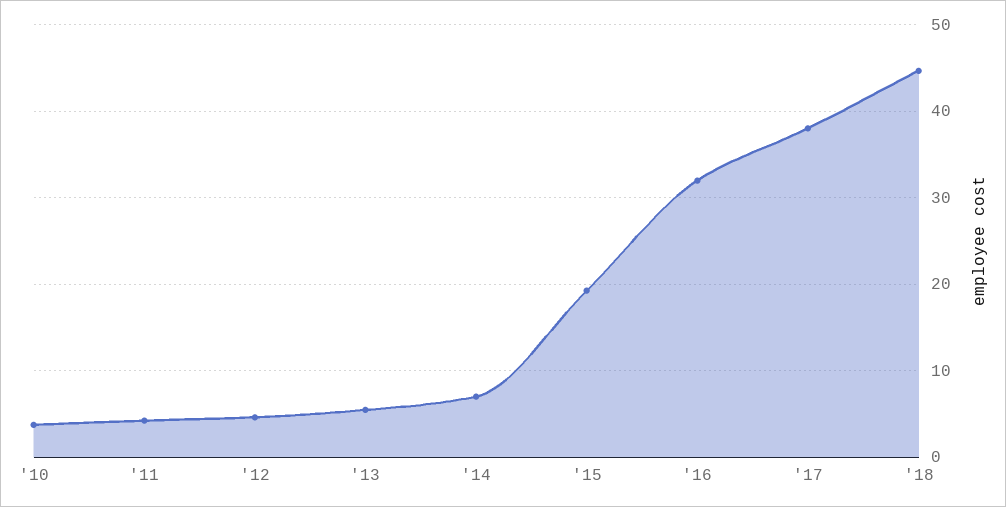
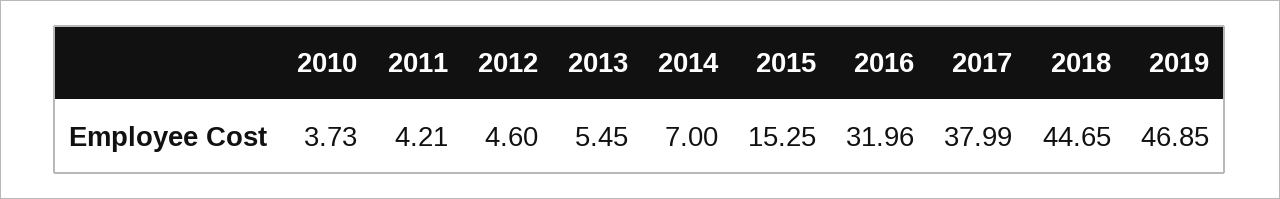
'15: 19 -> 15.25
2019: none -> 46.85

